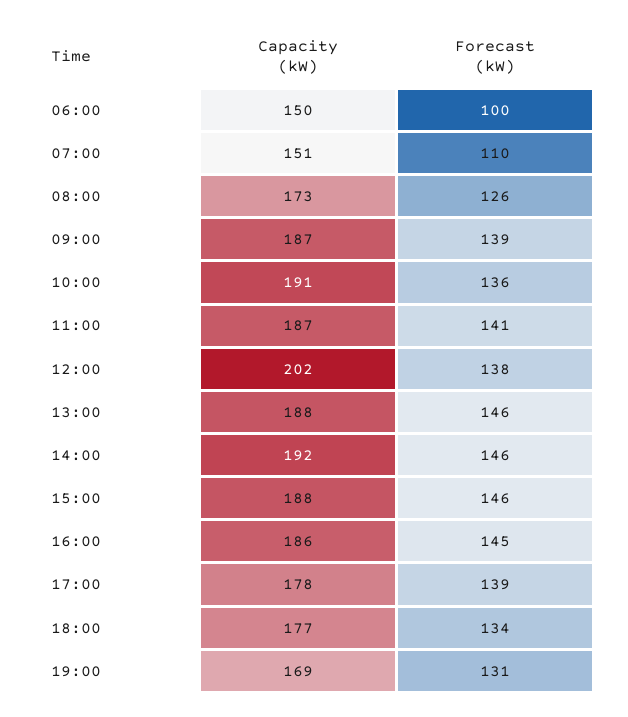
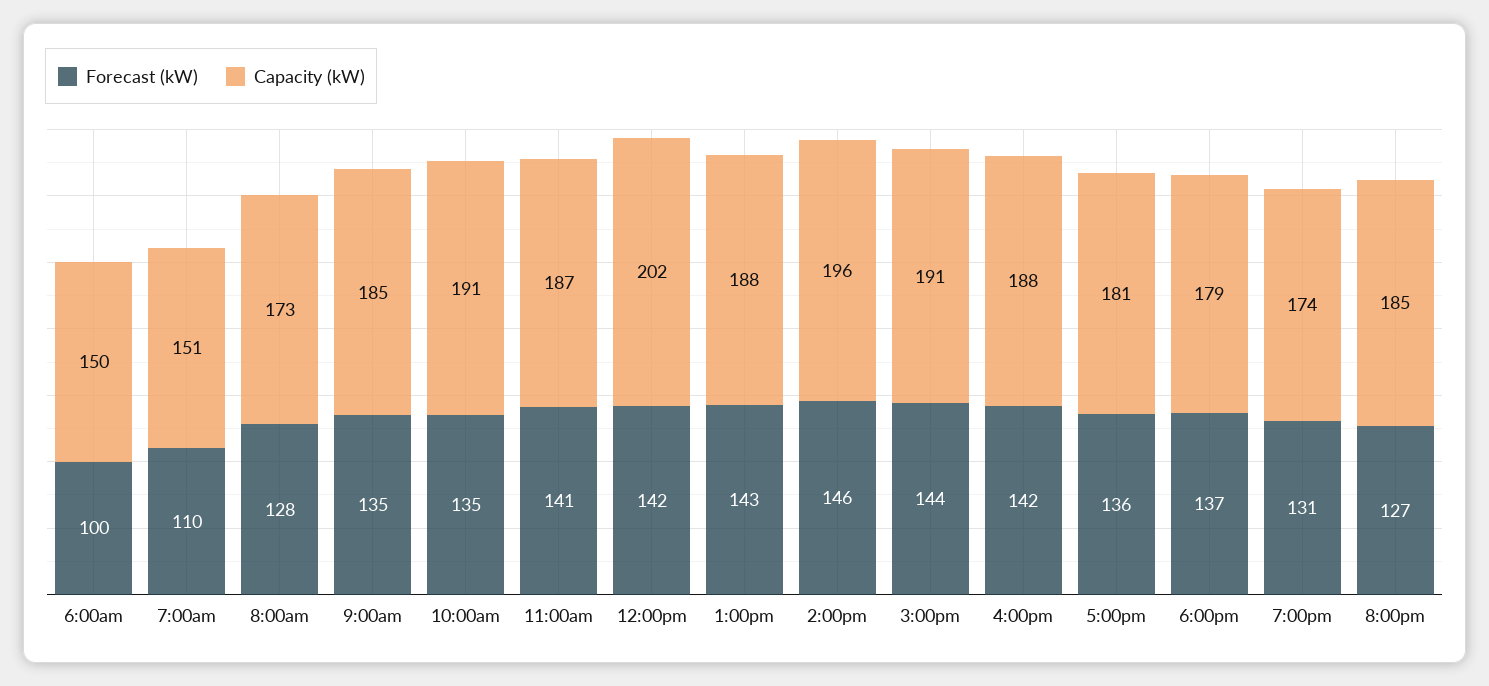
Forecast (kW), 08:00: 126 -> 128
Capacity (kW), 09:00: 187 -> 185
Forecast (kW), 09:00: 139 -> 135
Forecast (kW), 10:00: 136 -> 135
Forecast (kW), 12:00: 138 -> 142
Forecast (kW), 13:00: 146 -> 143
Capacity (kW), 14:00: 192 -> 196
Capacity (kW), 15:00: 188 -> 191
Forecast (kW), 15:00: 146 -> 144
Capacity (kW), 16:00: 186 -> 188
Forecast (kW), 16:00: 145 -> 142
Capacity (kW), 17:00: 178 -> 181
Forecast (kW), 17:00: 139 -> 136
Capacity (kW), 18:00: 177 -> 179
Forecast (kW), 18:00: 134 -> 137
Capacity (kW), 19:00: 169 -> 174
Forecast (kW), 8:00pm: none -> 127
Capacity (kW), 8:00pm: none -> 185

